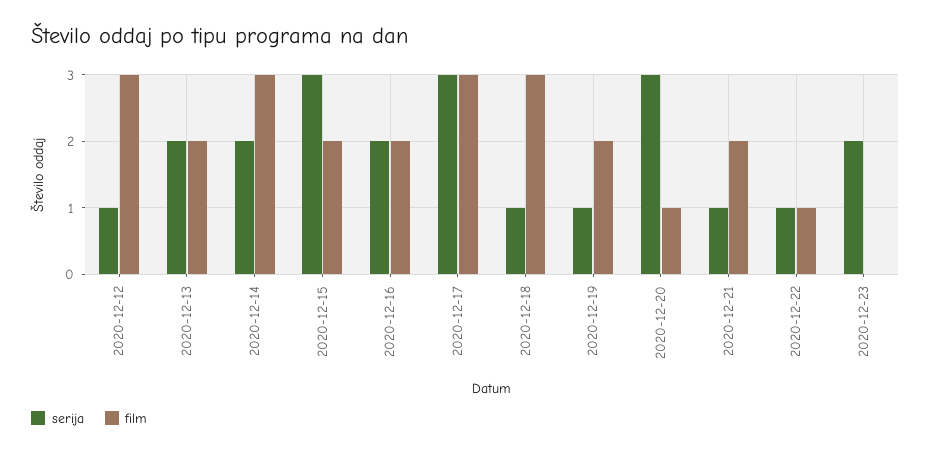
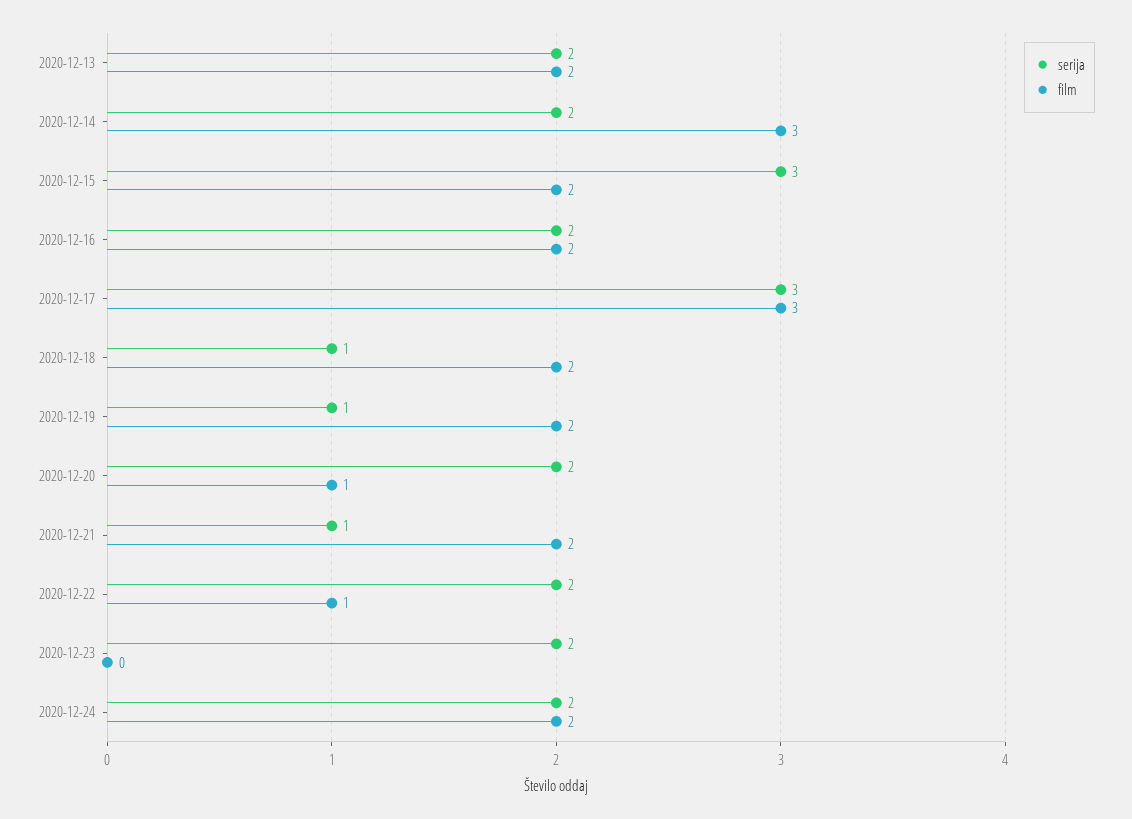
serija, 2020-12-12: 1 -> none
film, 2020-12-12: 3 -> none
film, 2020-12-18: 3 -> 2
serija, 2020-12-20: 3 -> 2
serija, 2020-12-22: 1 -> 2
serija, 2020-12-24: none -> 2
film, 2020-12-24: none -> 2

